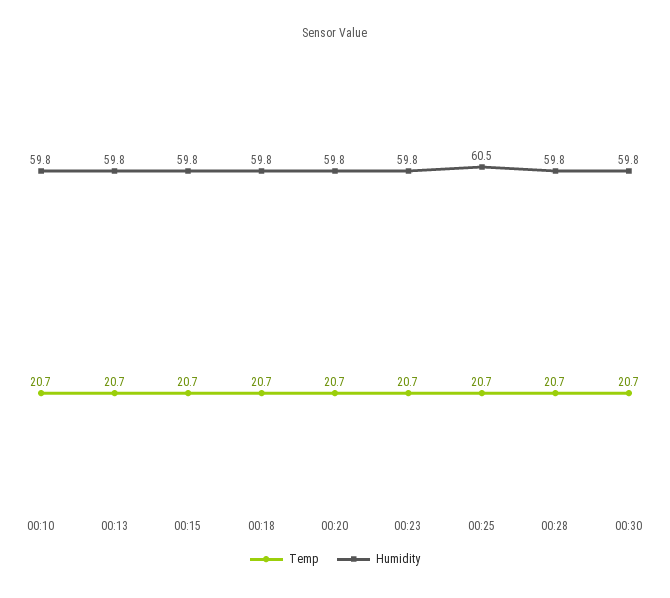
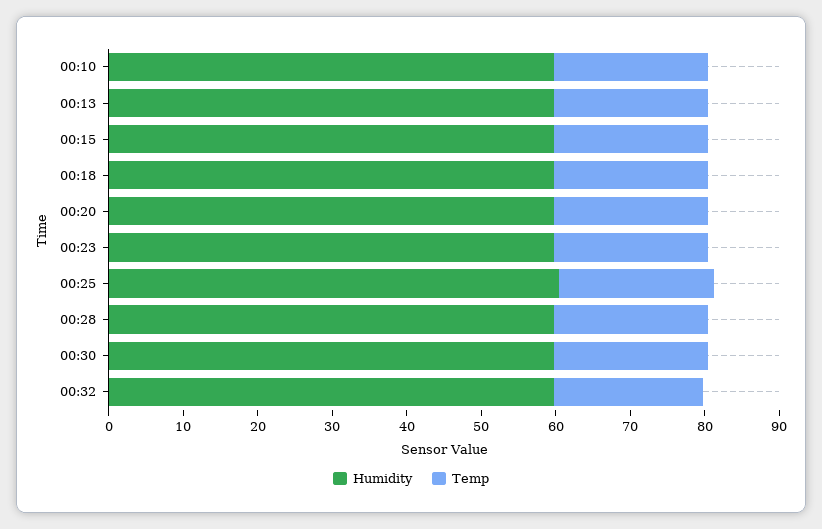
Humidity, 00:32: none -> 60
Temp, 00:32: none -> 20

